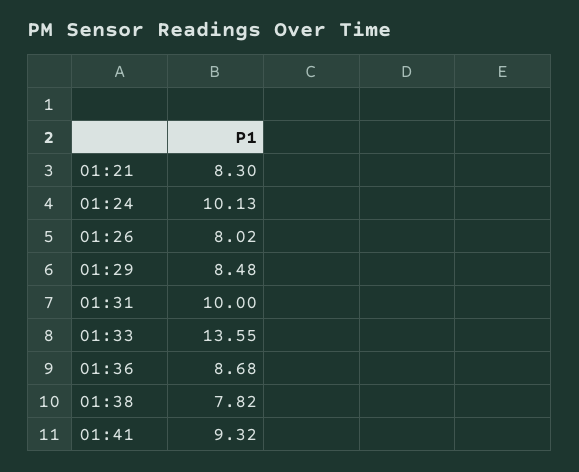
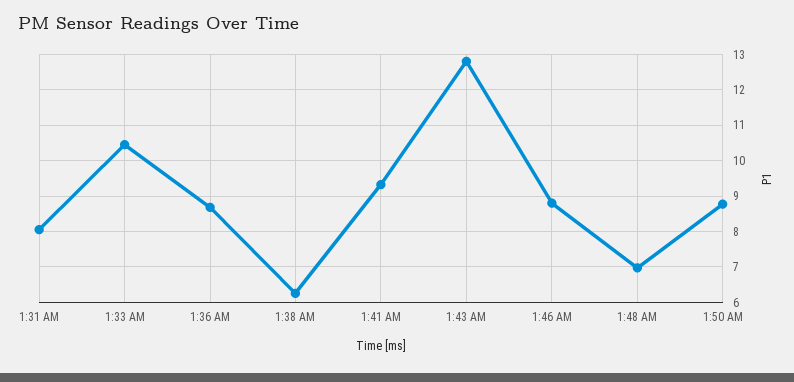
01:21: 8.3 -> none
01:24: 10.13 -> none
01:26: 8.02 -> none
01:29: 8.48 -> none
01:31: 10 -> 8
01:33: 13.55 -> 10.4
01:38: 7.82 -> 6.2
1:43 AM: none -> 12.8
1:46 AM: none -> 8.8
1:48 AM: none -> 7
1:50 AM: none -> 8.8

